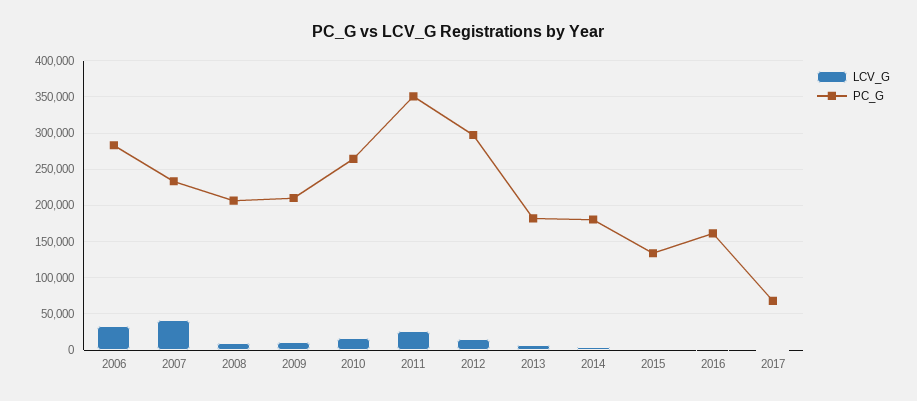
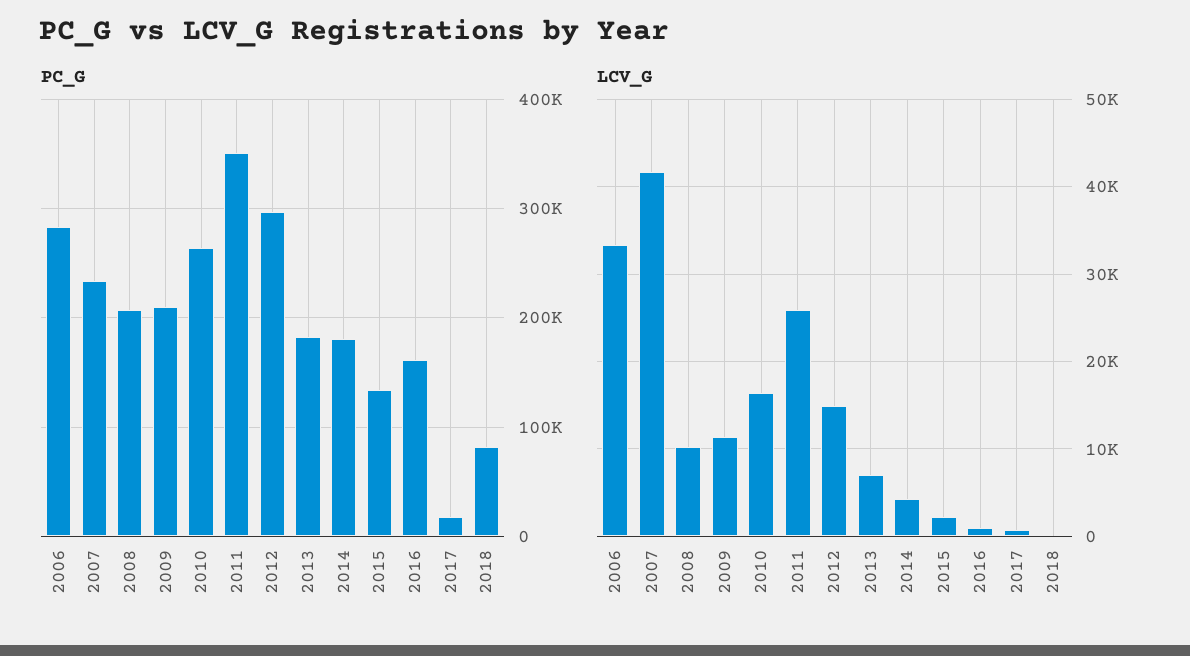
PC_G, 2017: 70000 -> 20000
PC_G, 2018: none -> 80000
LCV_G, 2018: none -> 0

